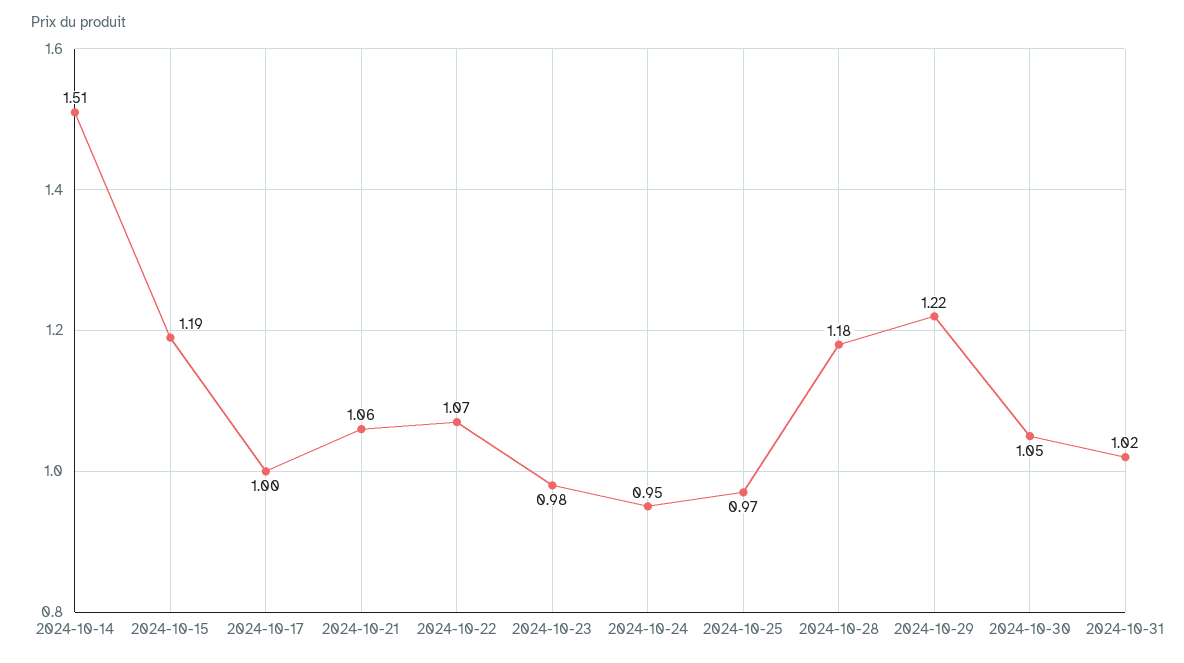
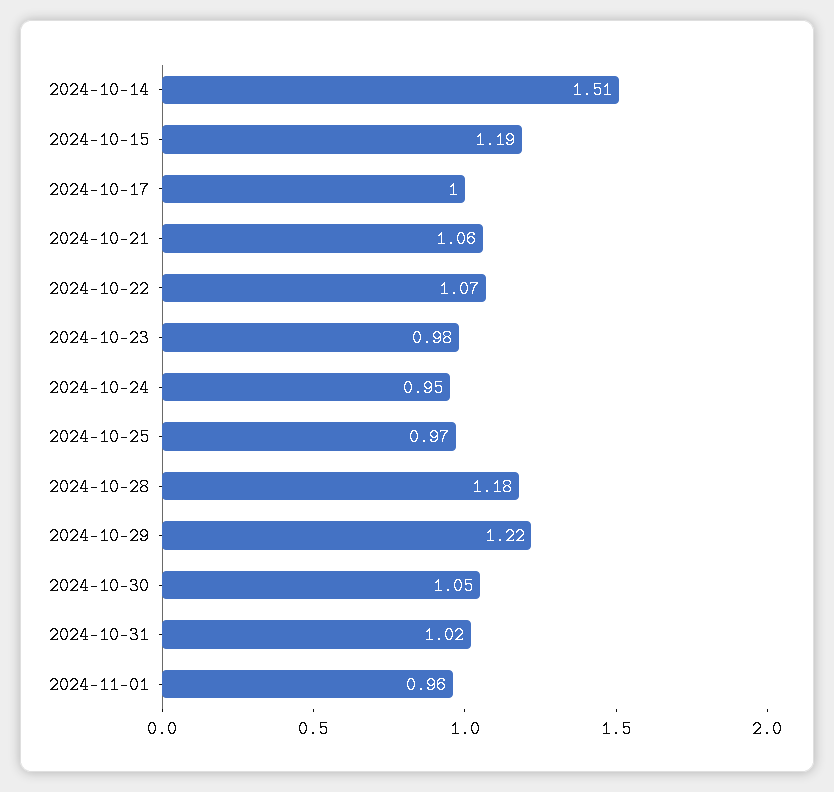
2024-11-01: none -> 0.96

